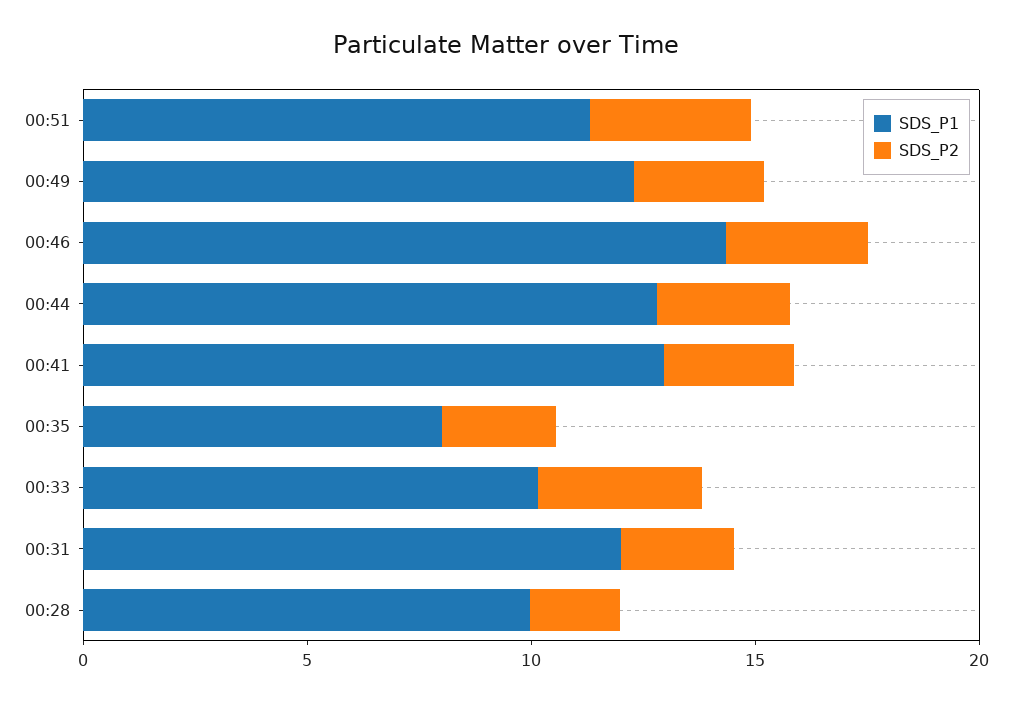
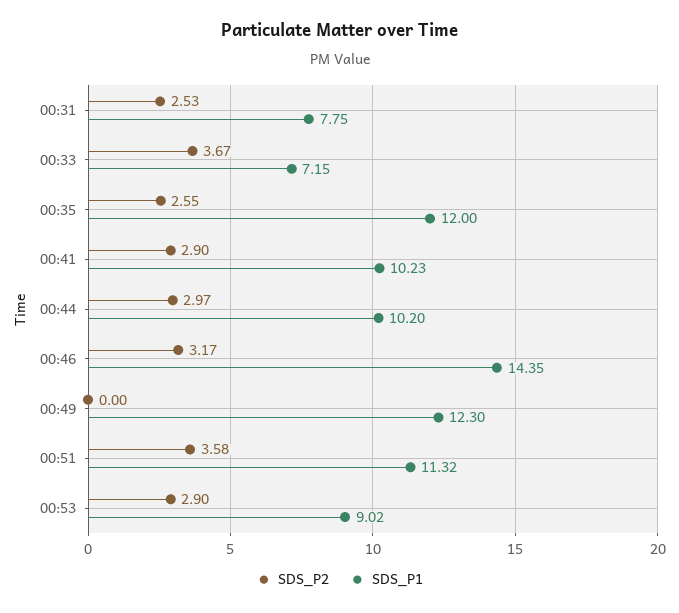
SDS_P2, 00:49: 3 -> 0
SDS_P1, 00:44: 13 -> 10.2
SDS_P1, 00:41: 13 -> 10.23
SDS_P1, 00:35: 8 -> 12
SDS_P1, 00:33: 10 -> 7.15
SDS_P1, 00:31: 12 -> 7.75
SDS_P1, 00:28: 10 -> none
SDS_P2, 00:28: 2 -> none
SDS_P2, 00:53: none -> 2.9
SDS_P1, 00:53: none -> 9.02

